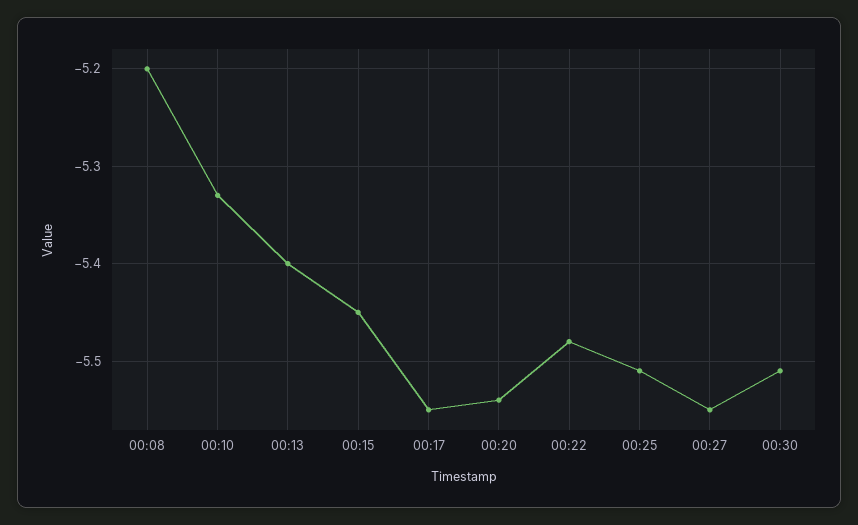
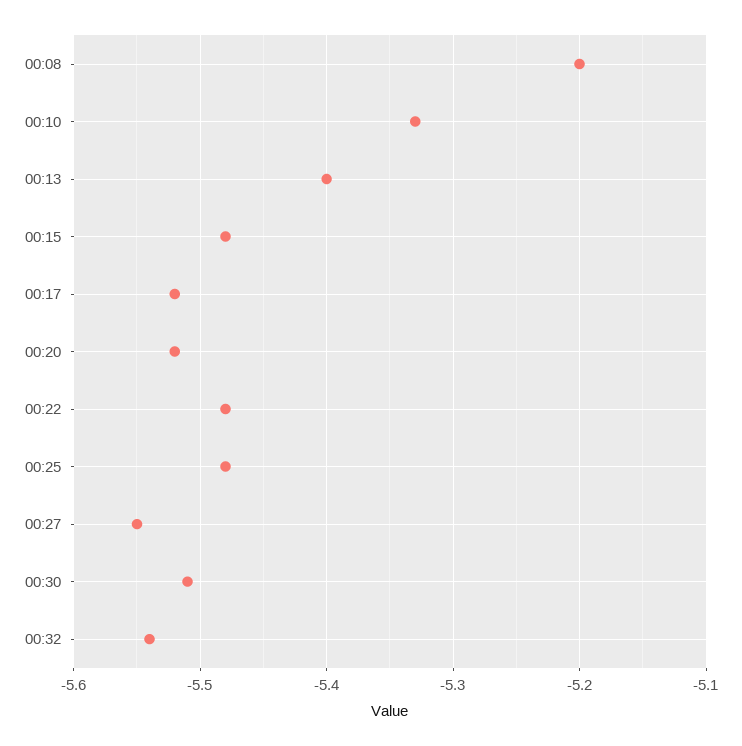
00:15: -5.45 -> -5.48
00:17: -5.55 -> -5.52
00:20: -5.54 -> -5.52
00:25: -5.51 -> -5.48
00:32: none -> -5.54

